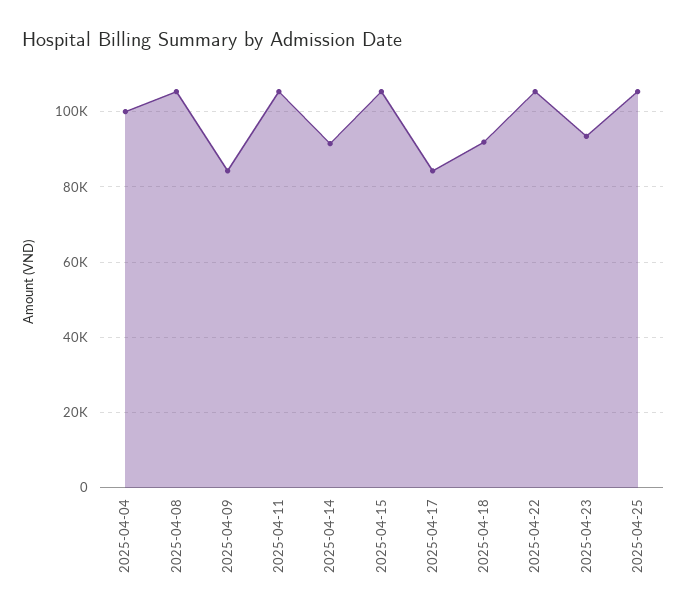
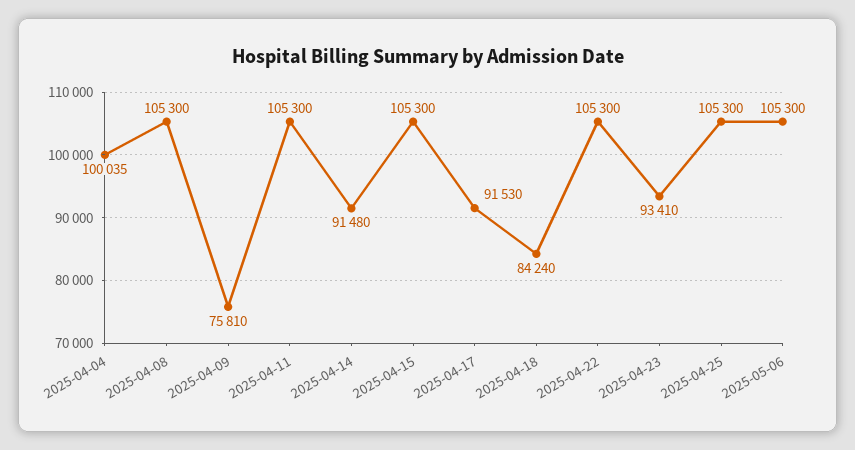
2025-04-09: 84000 -> 75810
2025-04-17: 84000 -> 91530
2025-04-18: 92000 -> 84240
2025-05-06: none -> 105300

